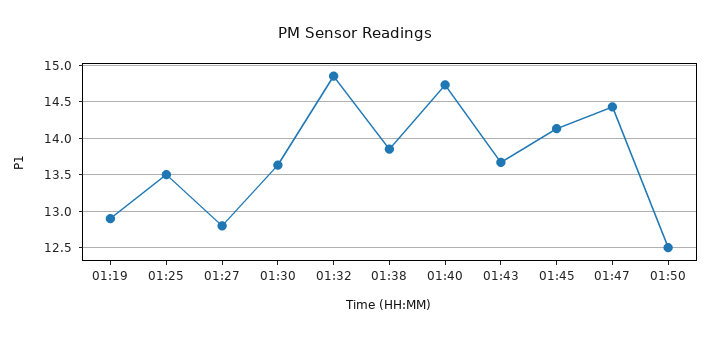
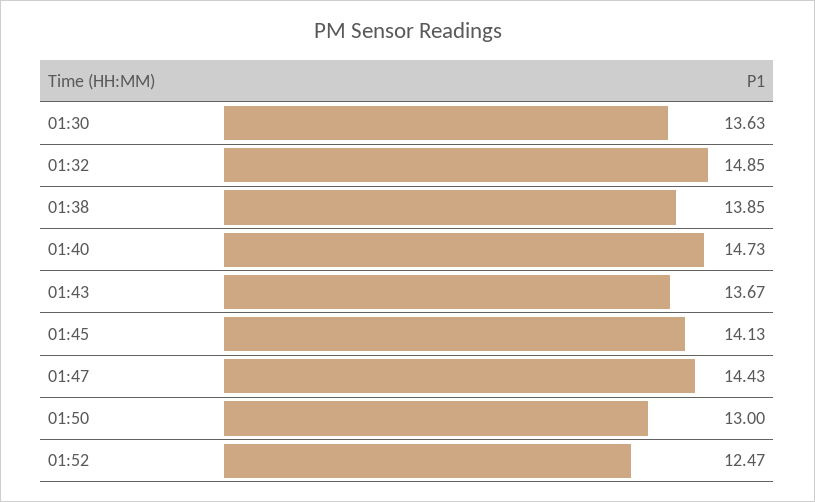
01:19: 12.9 -> none
01:25: 13.5 -> none
01:27: 12.8 -> none
01:50: 12.5 -> 13
01:52: none -> 12.47

